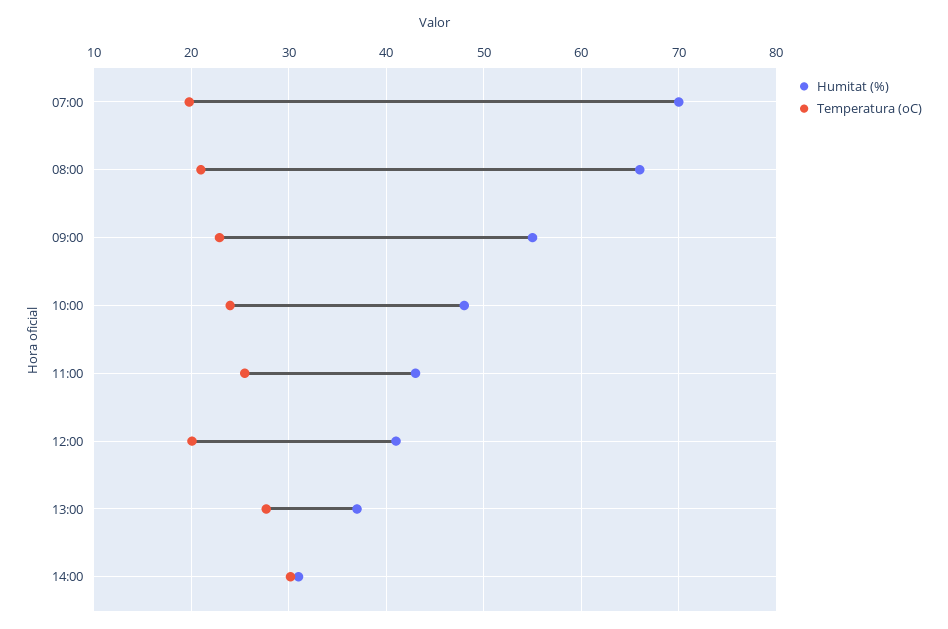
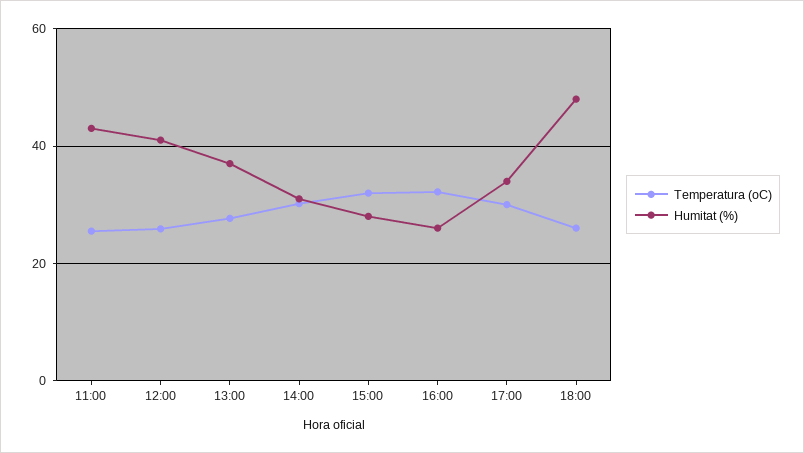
Humitat (%), 07:00: 70 -> none
Temperatura (oC), 07:00: 20 -> none
Humitat (%), 08:00: 66 -> none
Temperatura (oC), 08:00: 21 -> none
Humitat (%), 09:00: 55 -> none
Temperatura (oC), 09:00: 23 -> none
Humitat (%), 10:00: 48 -> none
Temperatura (oC), 10:00: 24 -> none
Temperatura (oC), 12:00: 20 -> 26
Temperatura (oC), 15:00: none -> 32
Humitat (%), 15:00: none -> 28
Temperatura (oC), 16:00: none -> 32
Humitat (%), 16:00: none -> 26
Temperatura (oC), 17:00: none -> 30
Humitat (%), 17:00: none -> 34
Temperatura (oC), 18:00: none -> 26
Humitat (%), 18:00: none -> 48

